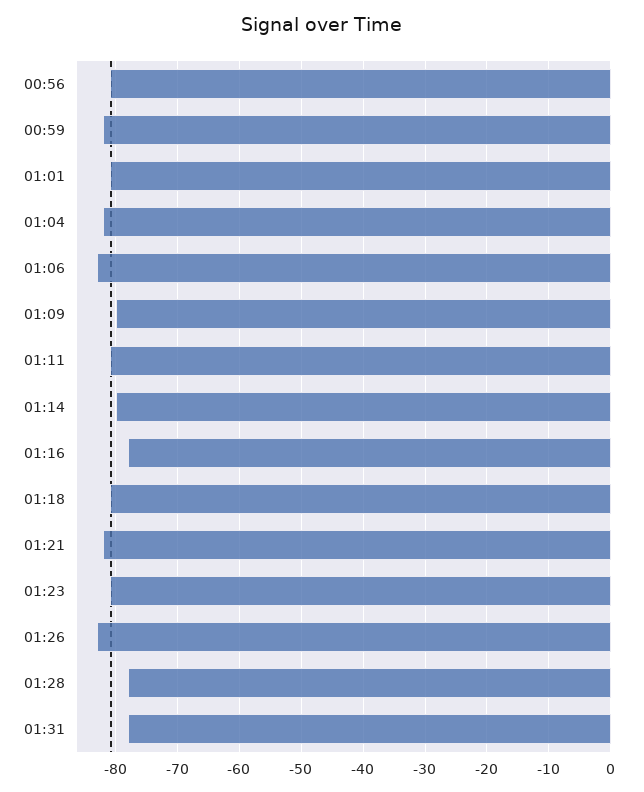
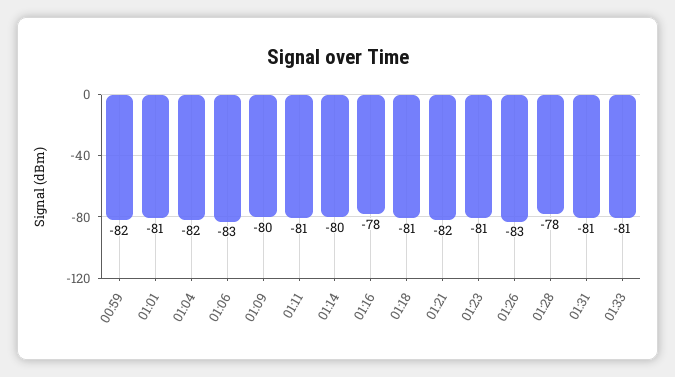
00:56: -81 -> none
01:31: -78 -> -81
01:33: none -> -81

